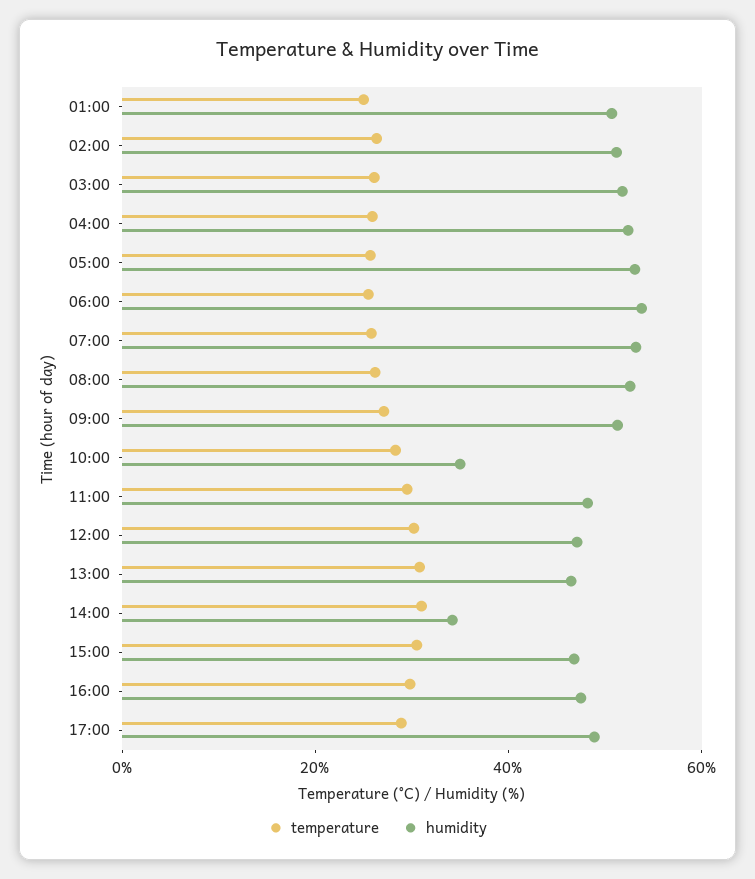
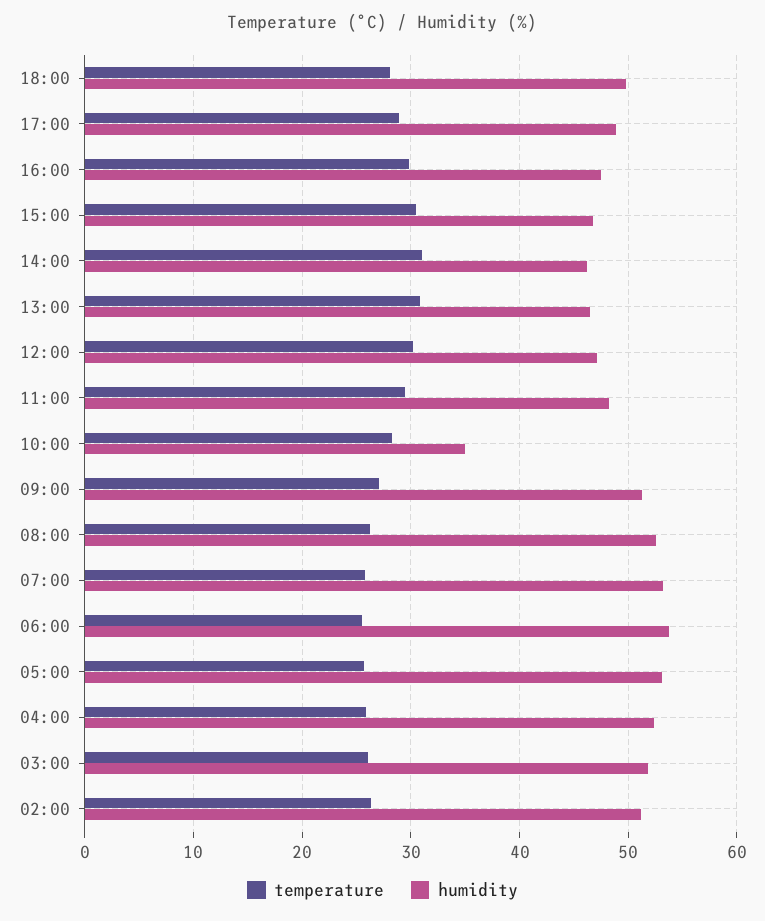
temperature, 01:00: 25 -> none
humidity, 01:00: 50 -> none
humidity, 14:00: 35 -> 46
temperature, 18:00: none -> 28
humidity, 18:00: none -> 50

